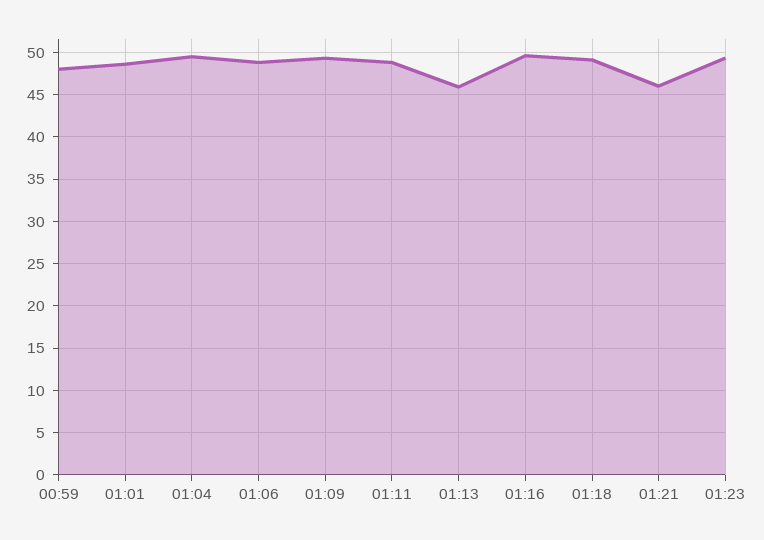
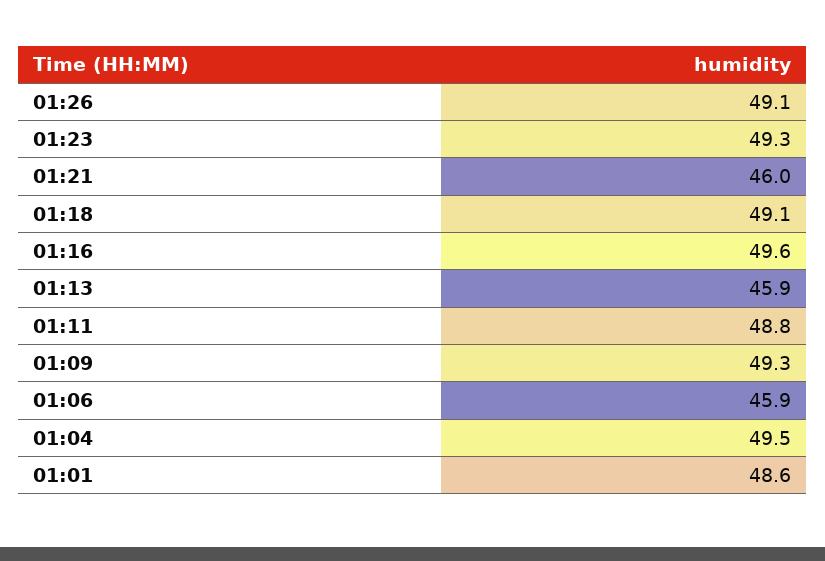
00:59: 48 -> none
01:06: 49 -> 45.9
01:26: none -> 49.1

